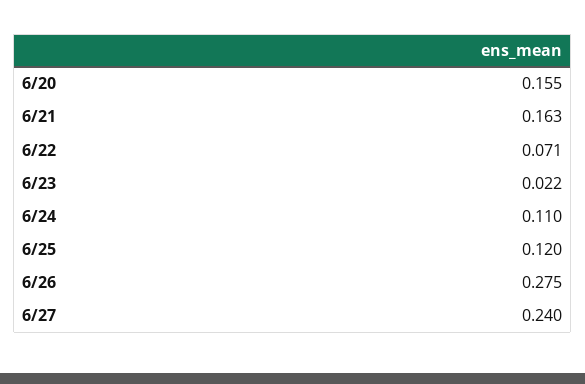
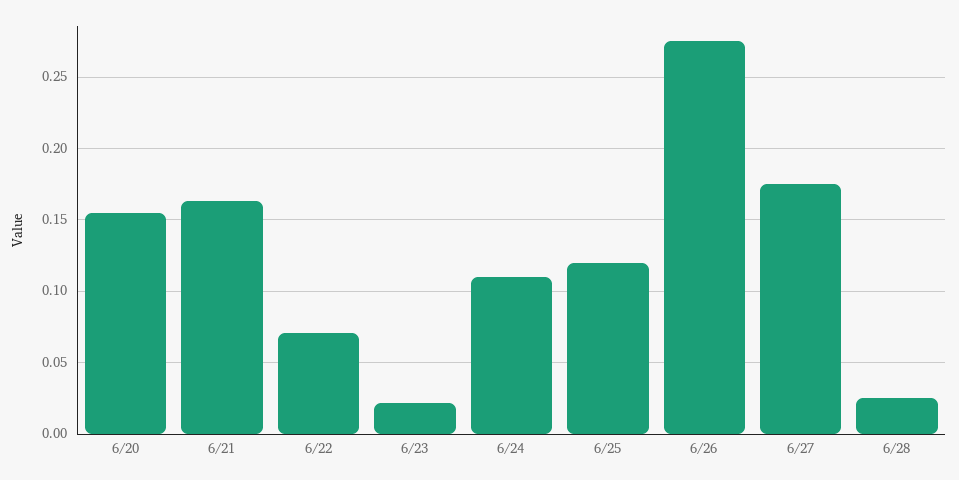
6/27: 0.24 -> 0.175
6/28: none -> 0.025

